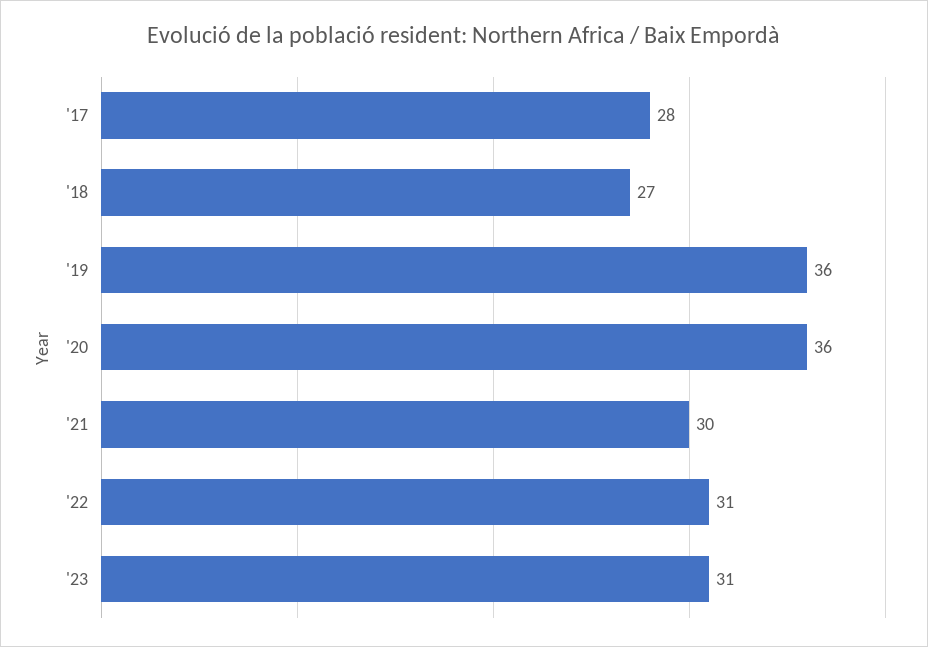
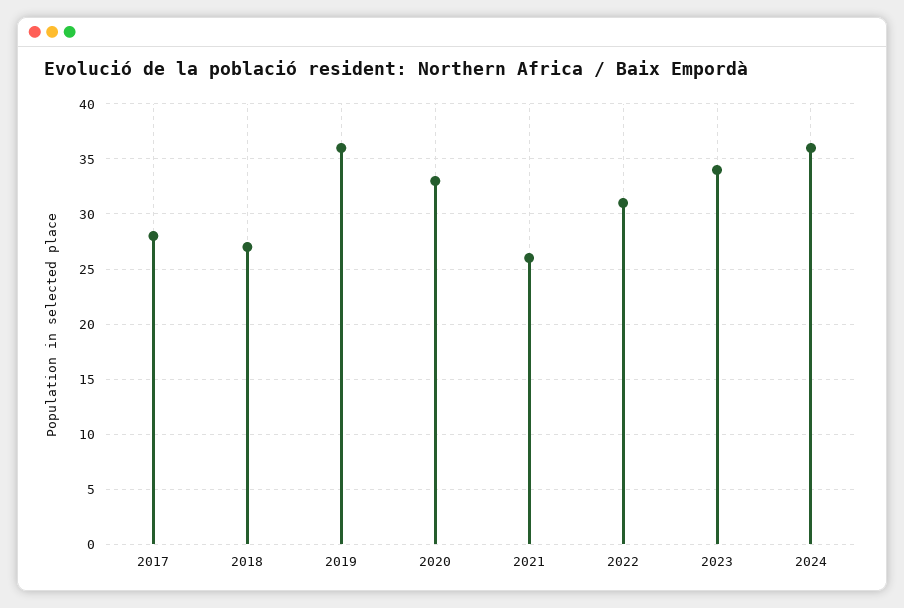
'20: 36 -> 33
'21: 30 -> 26
'23: 31 -> 34
2024: none -> 36

